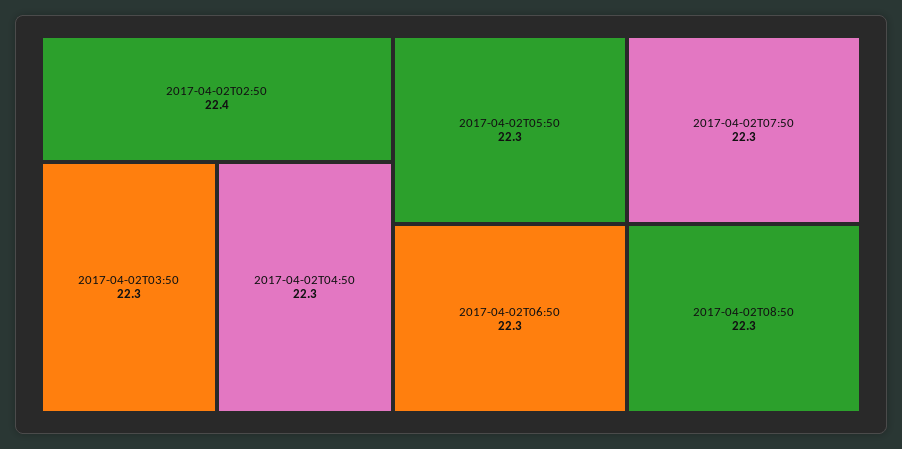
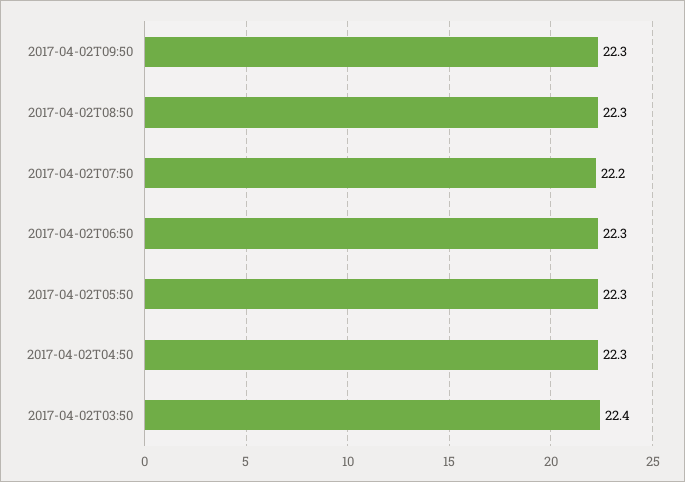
2017-04-02T02:50: 22.4 -> none
2017-04-02T03:50: 22.3 -> 22.4
2017-04-02T07:50: 22.3 -> 22.2
2017-04-02T09:50: none -> 22.3

